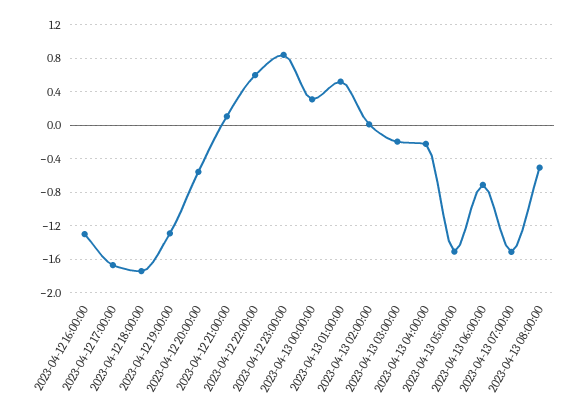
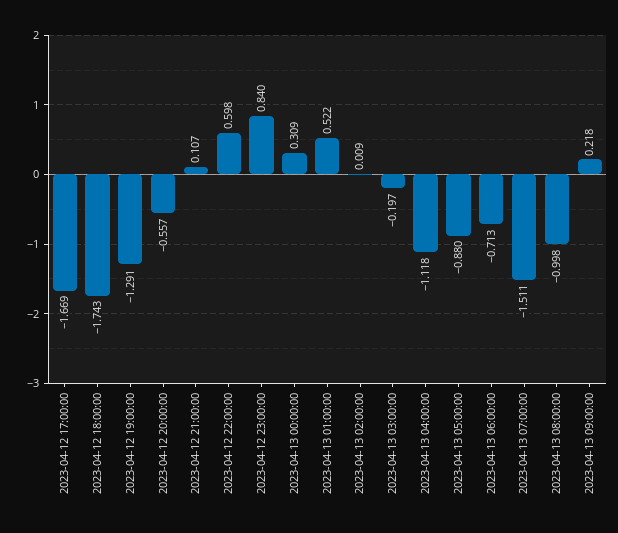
2023-04-12 16:00:00: -1.3 -> none
2023-04-13 04:00:00: -0.2 -> -1.118
2023-04-13 05:00:00: -1.5 -> -0.88
2023-04-13 08:00:00: -0.5 -> -0.998
2023-04-13 09:00:00: none -> 0.218

